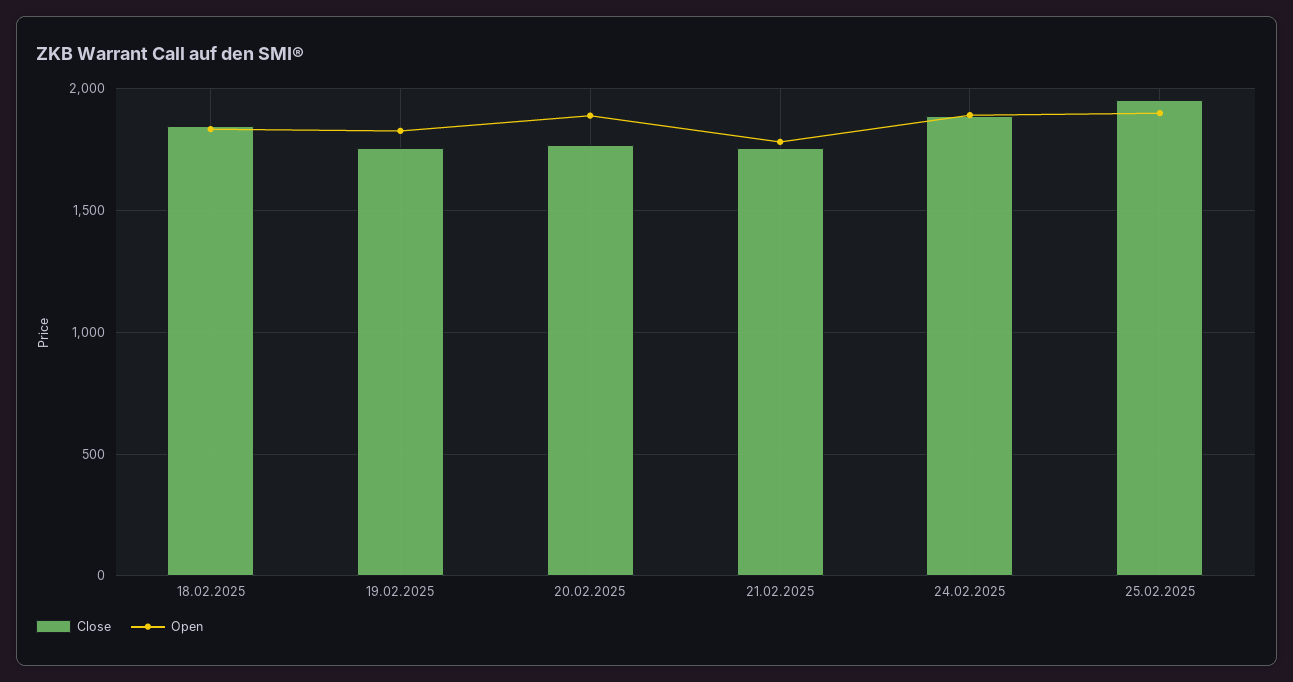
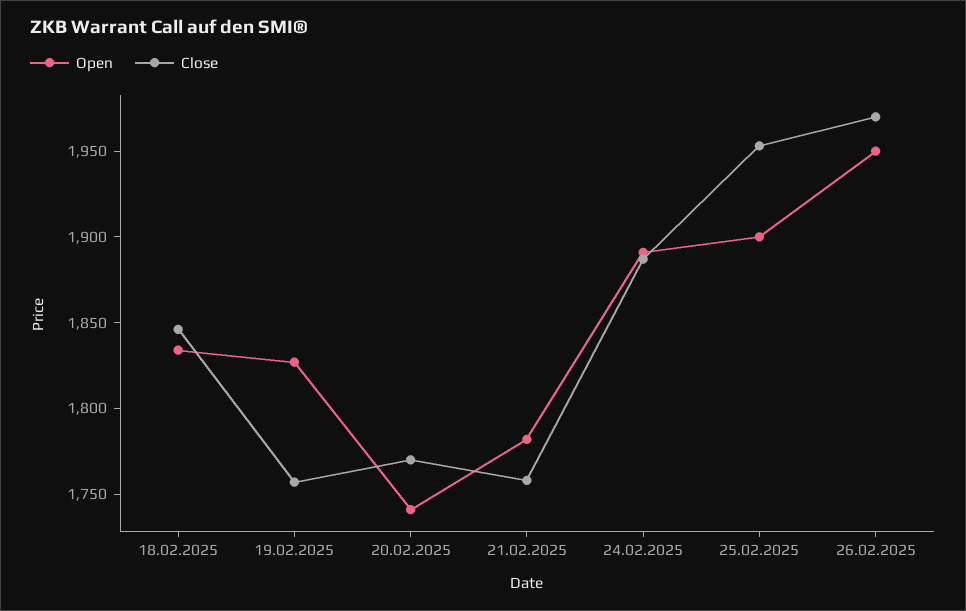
Open, 20.02.2025: 1900 -> 1740
Open, 26.02.2025: none -> 1950
Close, 26.02.2025: none -> 1970

